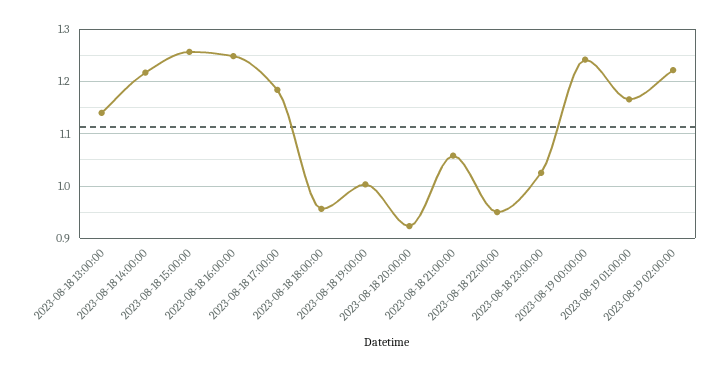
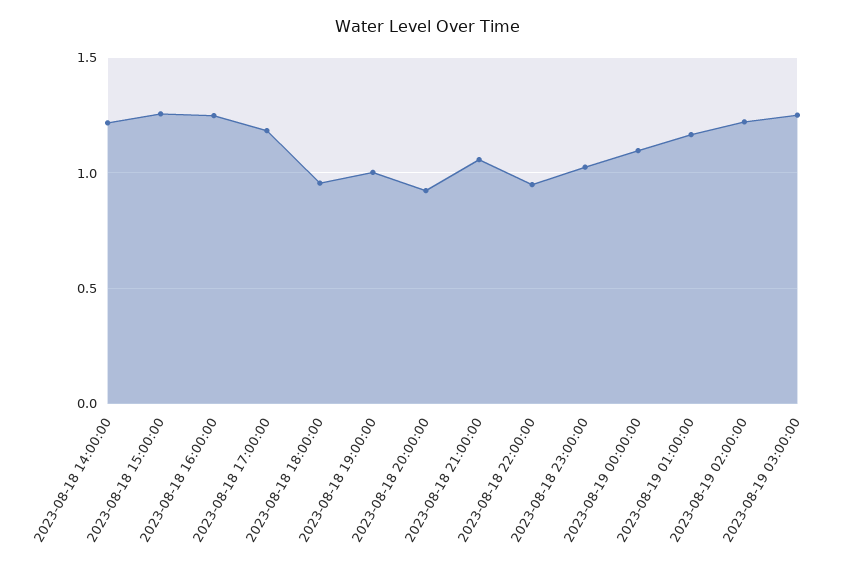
2023-08-18 13:00:00: 1.14 -> none
2023-08-19 00:00:00: 1.24 -> 1.1
2023-08-19 03:00:00: none -> 1.25

